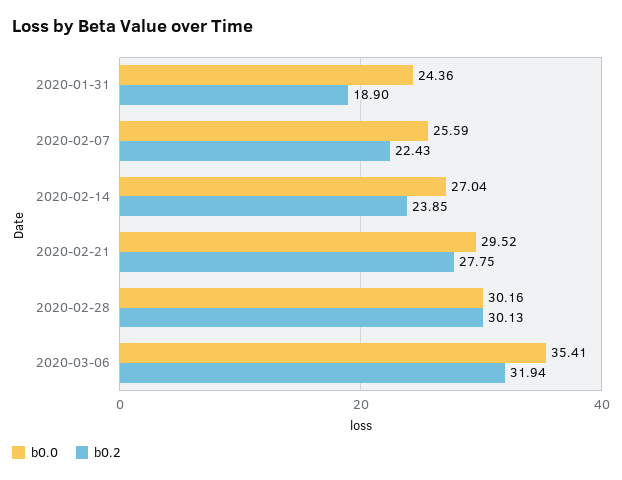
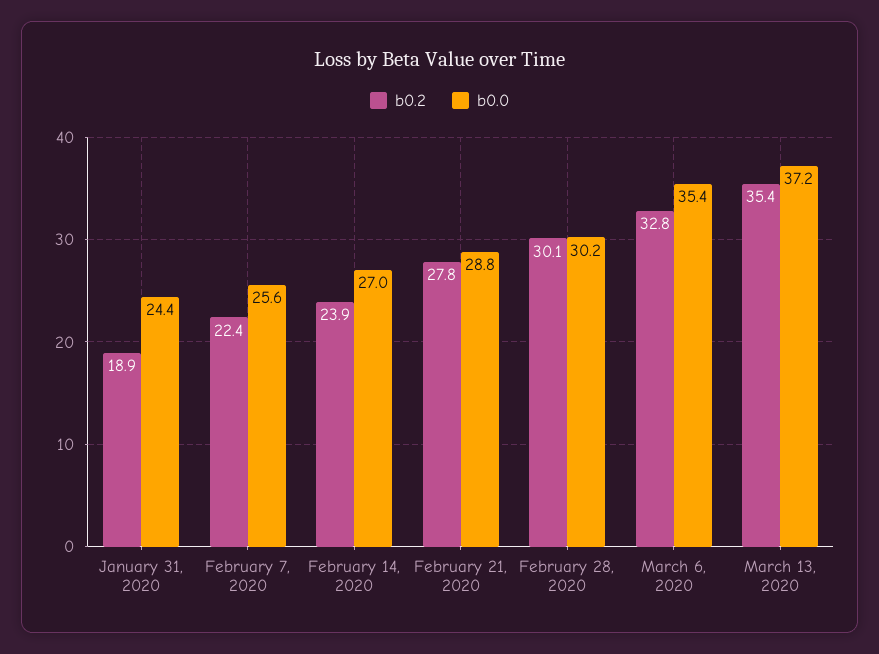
b0.0, 2020-02-21: 29.52 -> 28.8
b0.2, 2020-03-06: 31.94 -> 32.8
b0.2, March 13, 2020: none -> 35.4
b0.0, March 13, 2020: none -> 37.2

